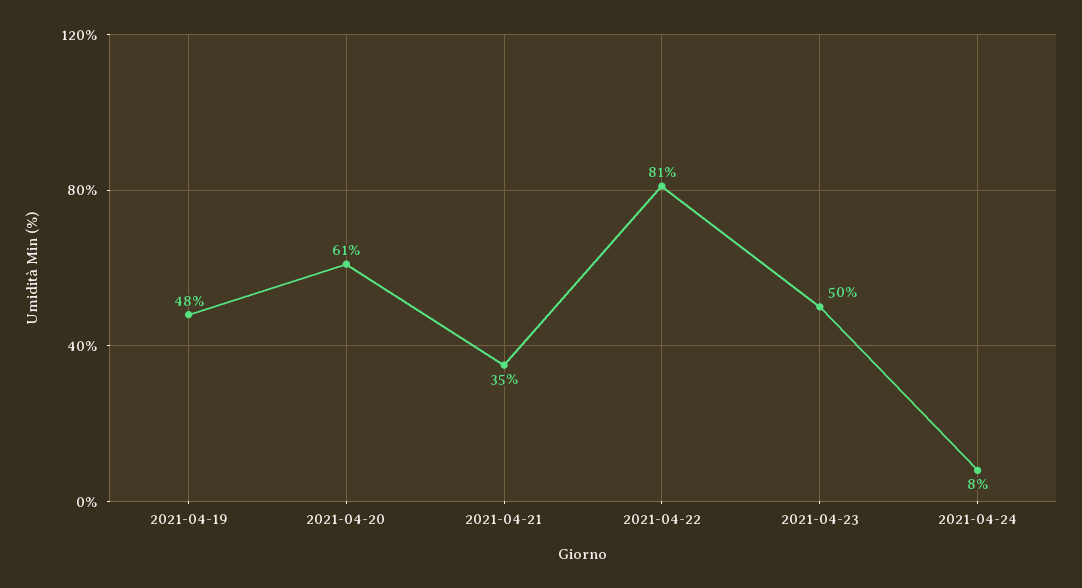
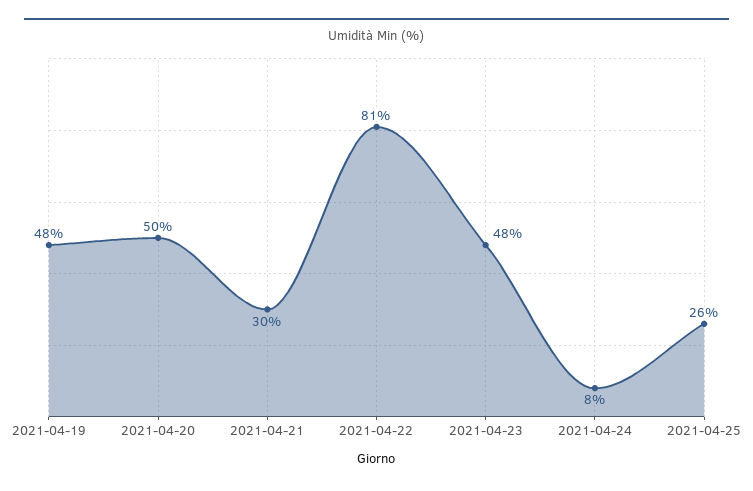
2021-04-20: 61 -> 50
2021-04-21: 35 -> 30
2021-04-23: 50 -> 48
2021-04-25: none -> 26

